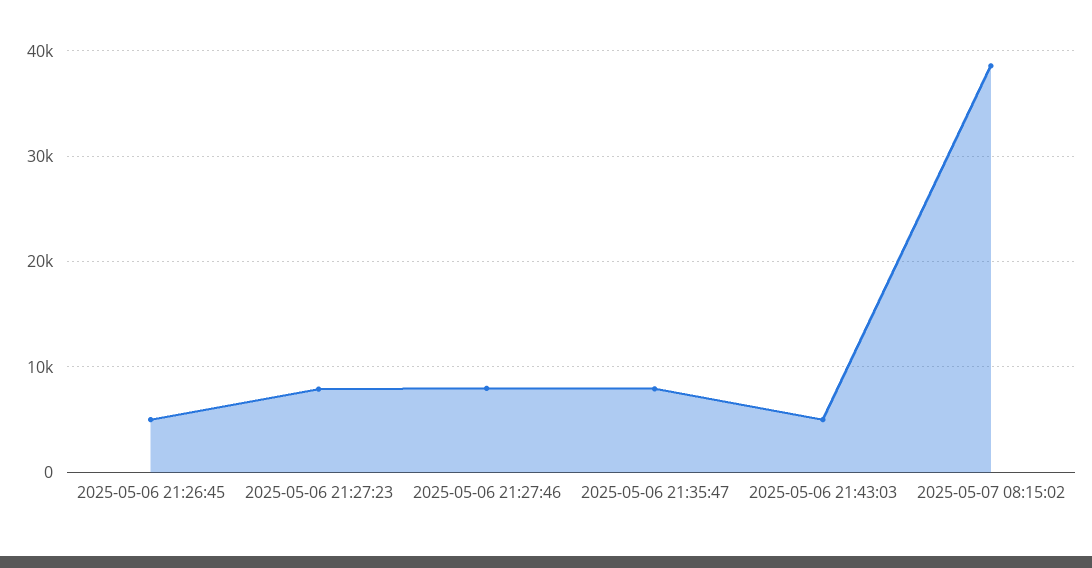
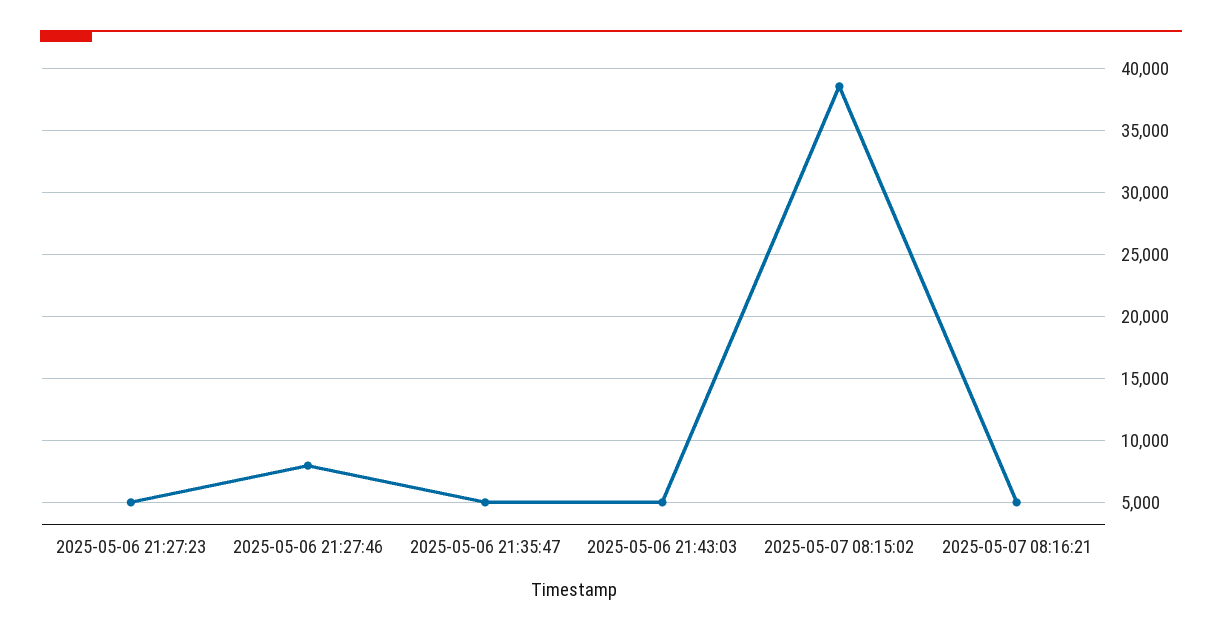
2025-05-06 21:26:45: 5000 -> none
2025-05-06 21:27:23: 8000 -> 5000
2025-05-06 21:35:47: 8000 -> 5000
2025-05-07 08:16:21: none -> 5000

